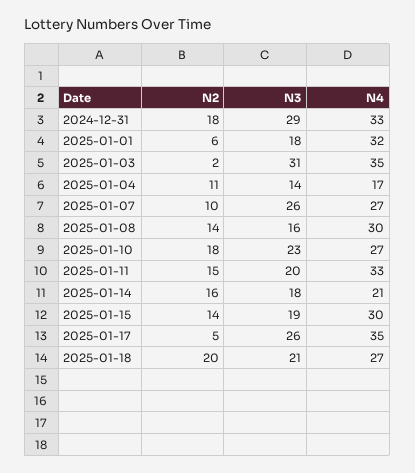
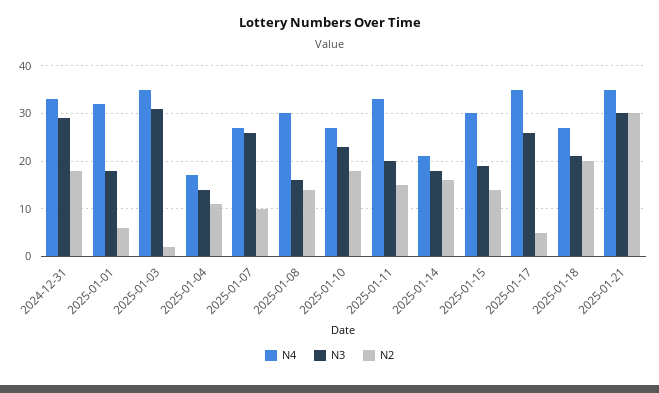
N4, 2025-01-21: none -> 35
N3, 2025-01-21: none -> 30
N2, 2025-01-21: none -> 30

